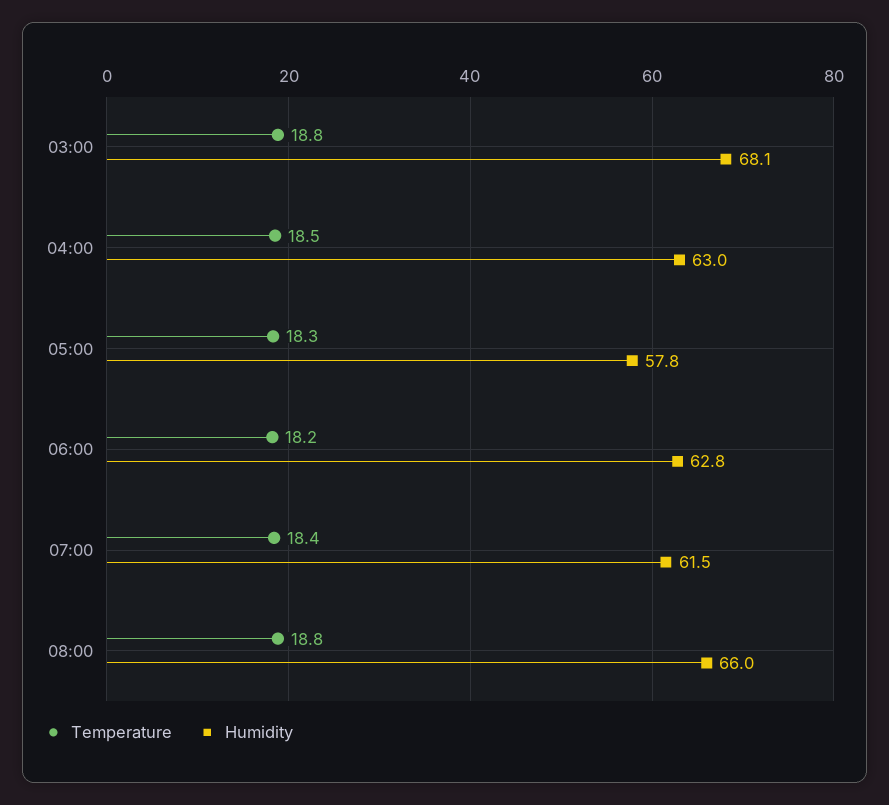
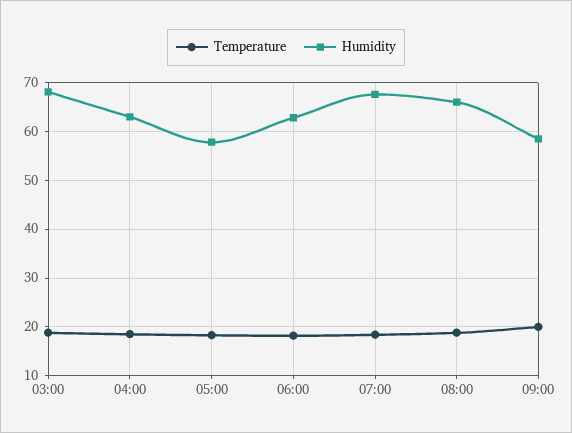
Humidity, 07:00: 61.5 -> 68
Temperature, 09:00: none -> 20
Humidity, 09:00: none -> 58

